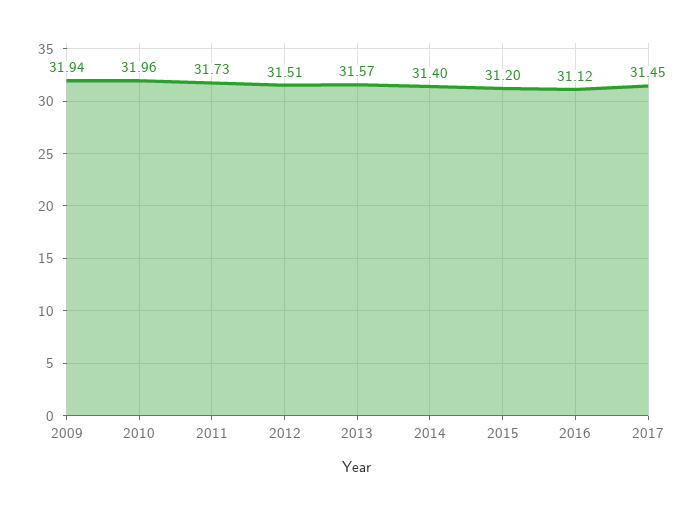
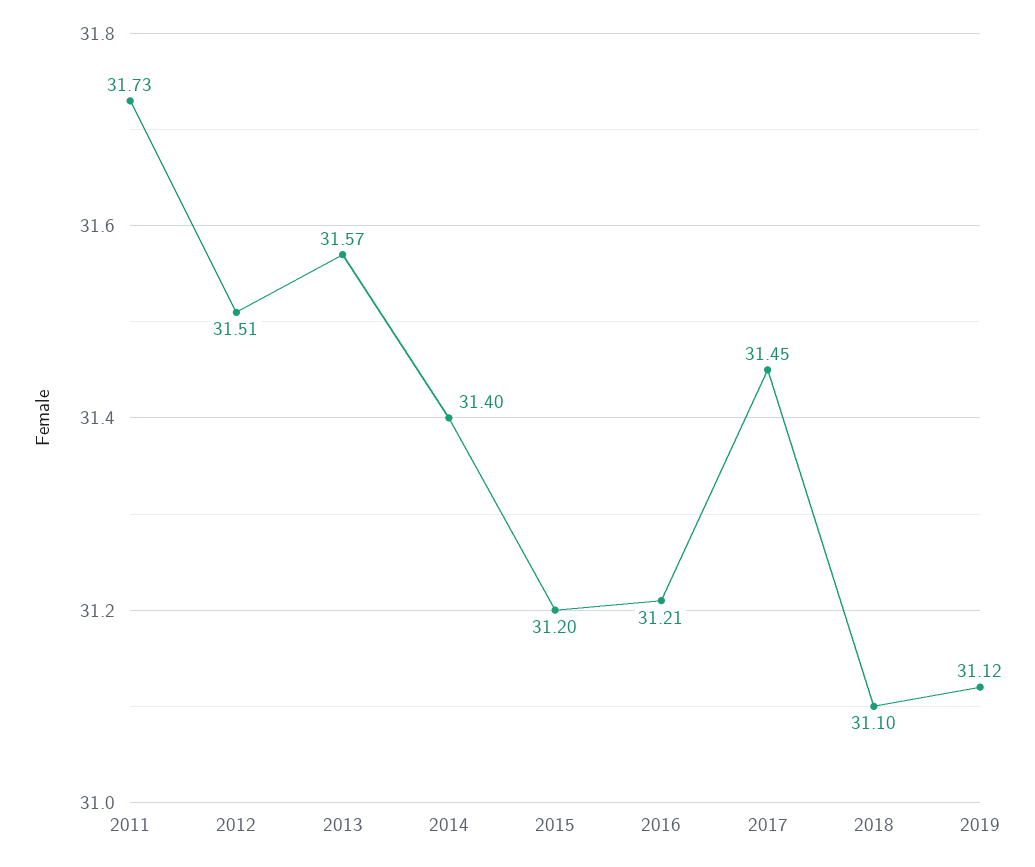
2009: 31.94 -> none
2010: 31.96 -> none
2016: 31.12 -> 31.21
2018: none -> 31.1
2019: none -> 31.12

